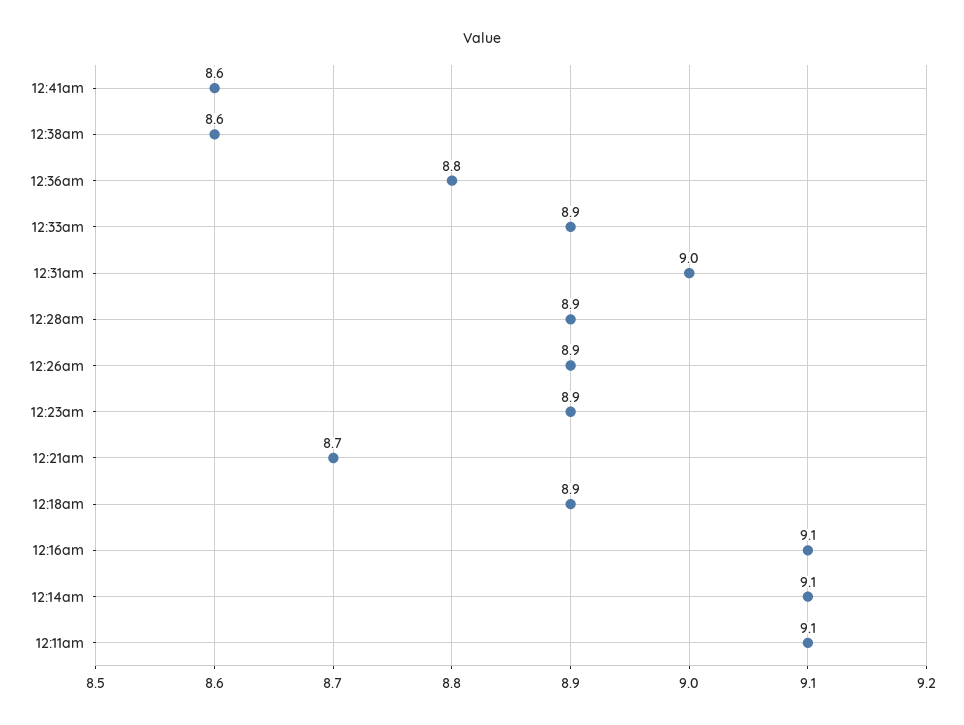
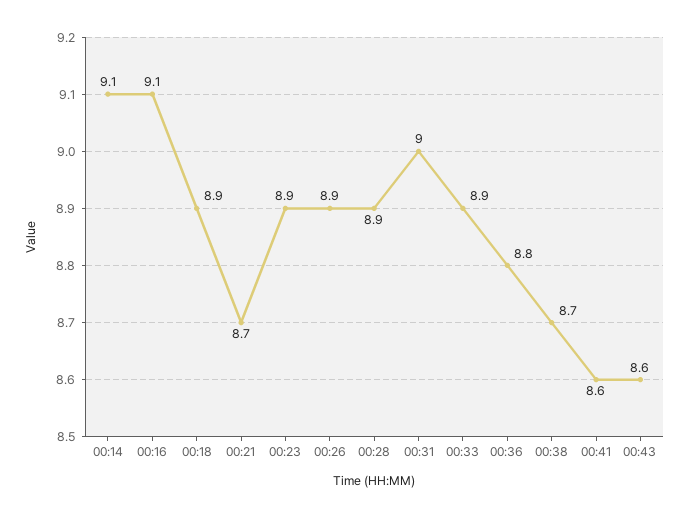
12:38am: 8.6 -> 8.7
12:11am: 9.1 -> none
00:43: none -> 8.6

